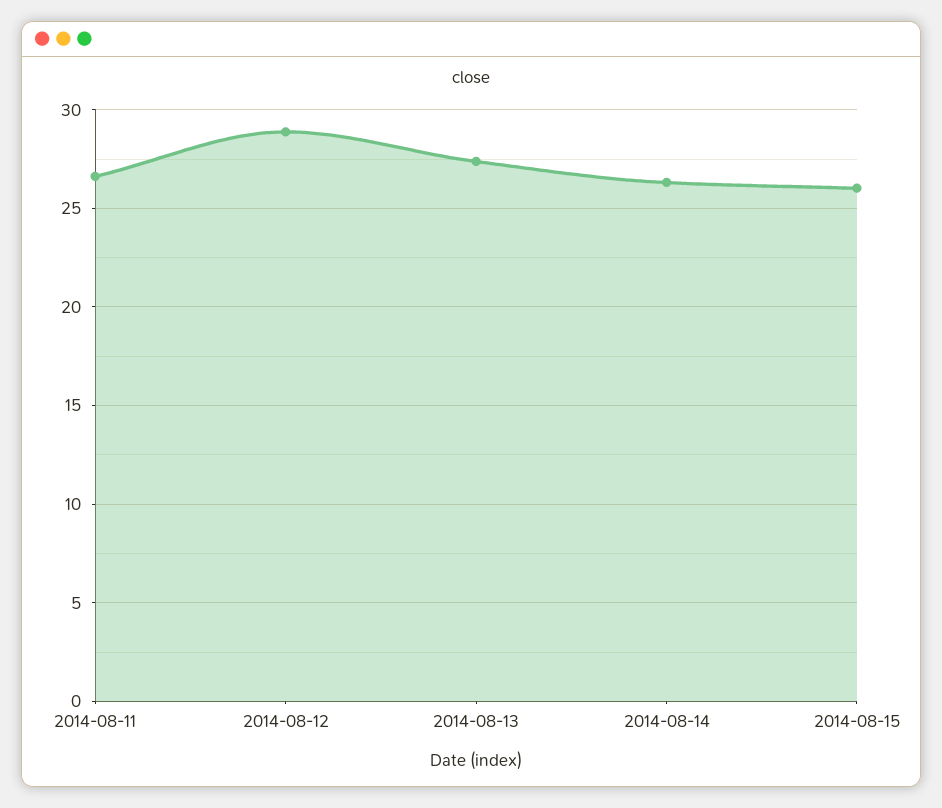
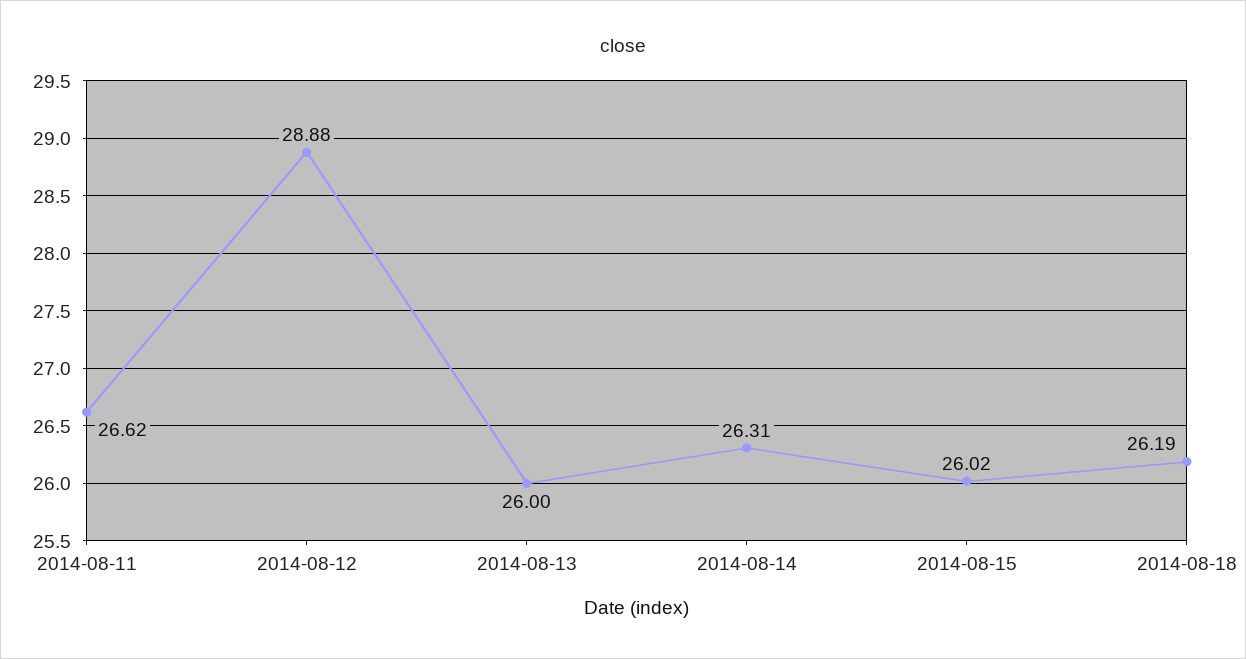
2014-08-13: 27.5 -> 26
2014-08-18: none -> 26.19

